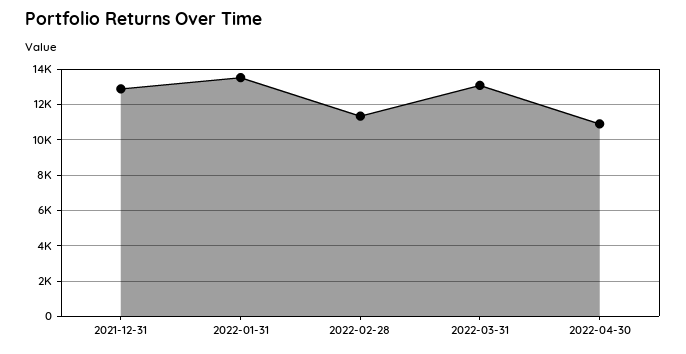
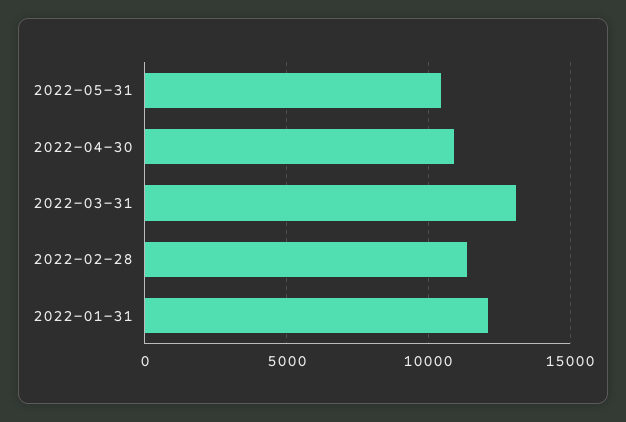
2021-12-31: 13000 -> none
2022-01-31: 13500 -> 12000
2022-05-31: none -> 10500

